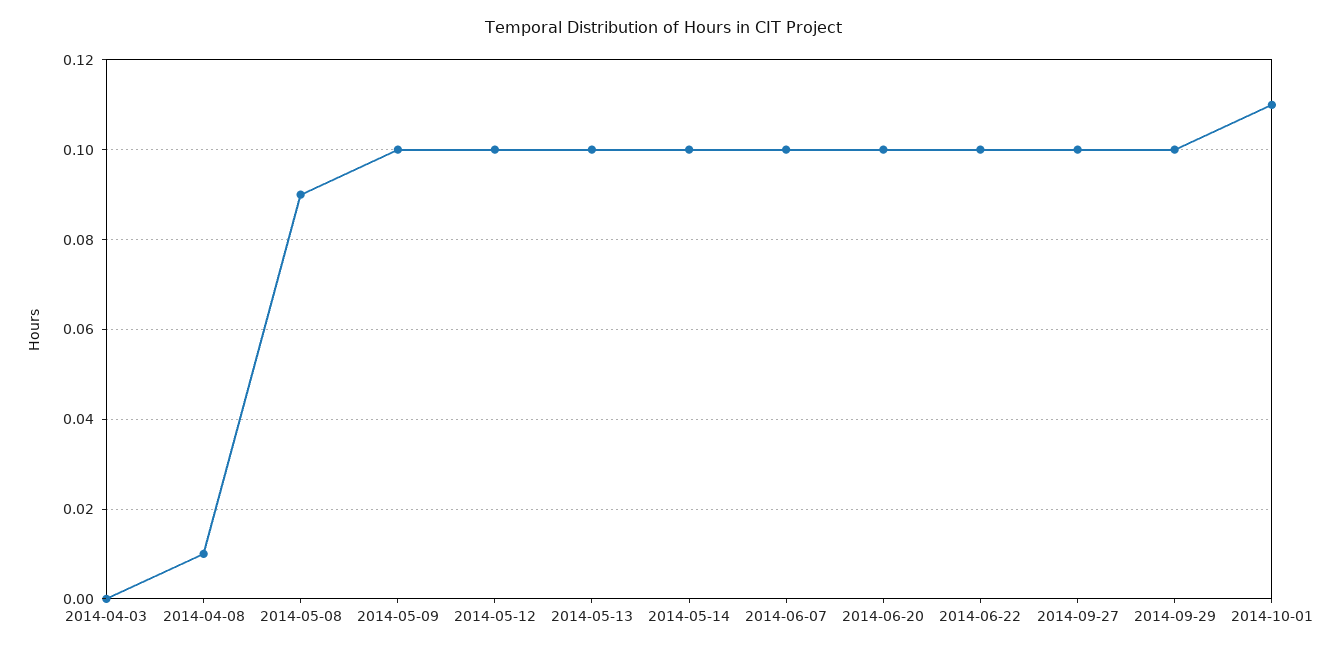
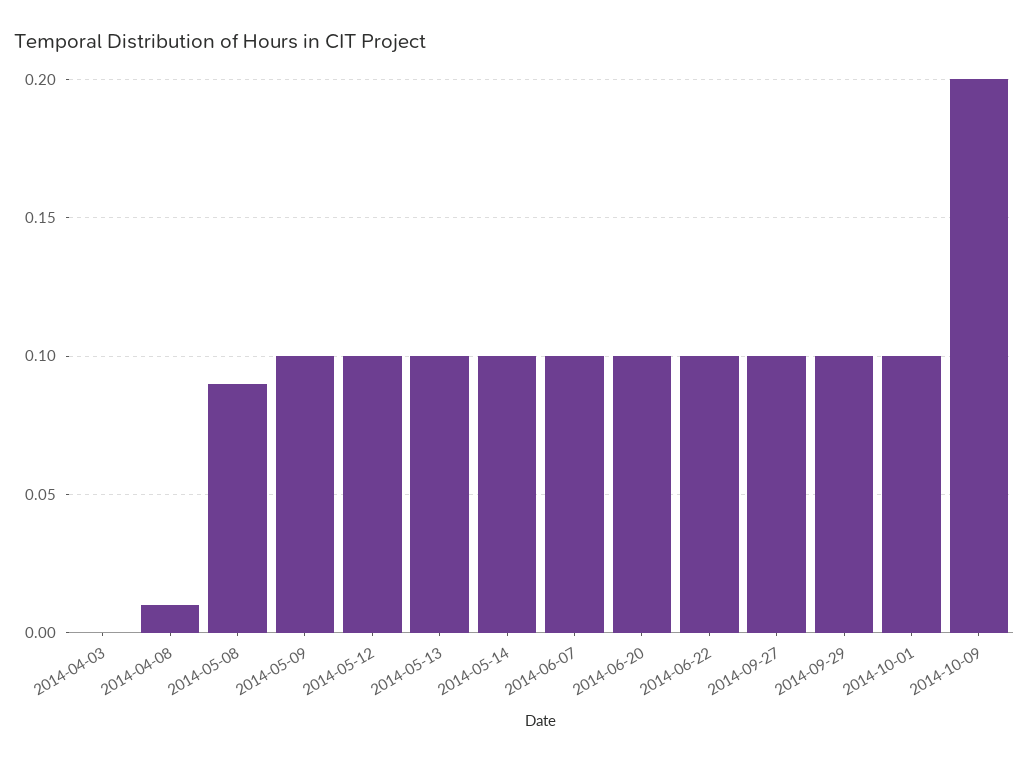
2014-10-01: 0.11 -> 0.1
2014-10-09: none -> 0.2

